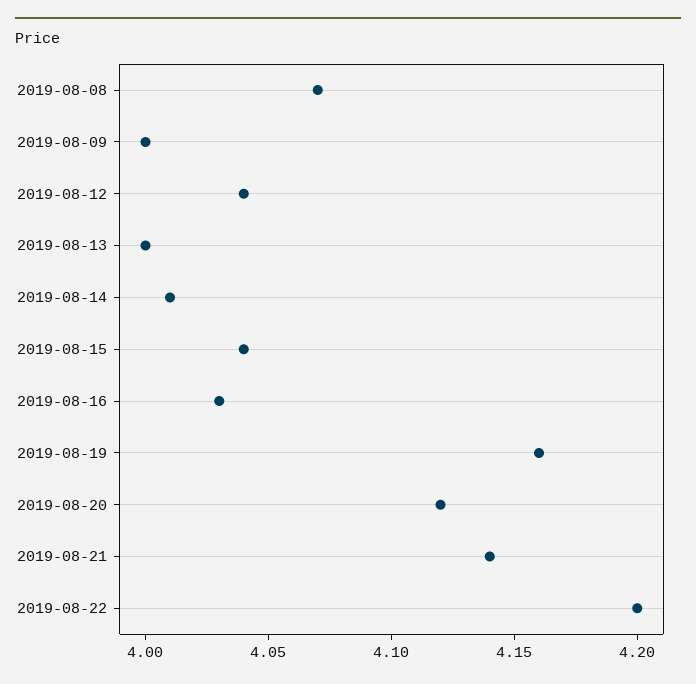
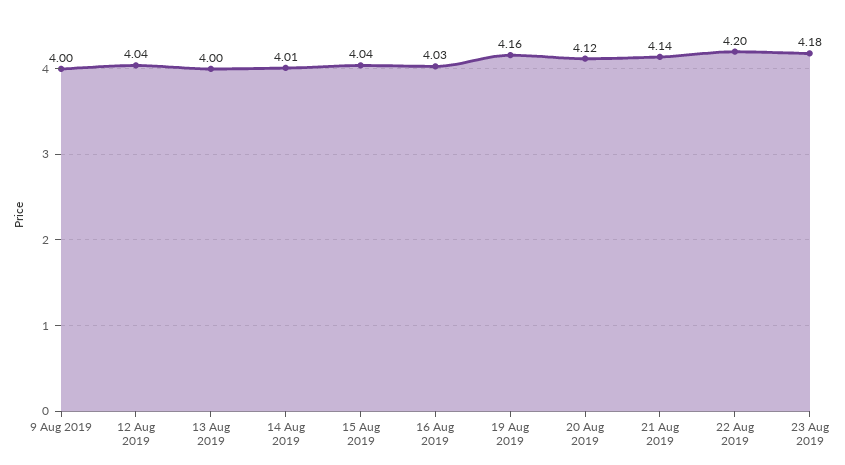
2019-08-08: 4.07 -> none
23 Aug 2019: none -> 4.18

